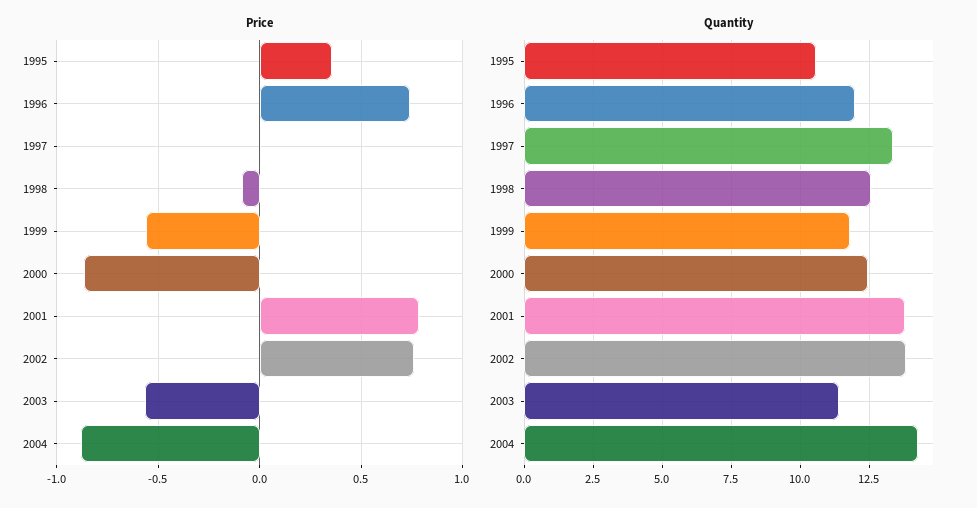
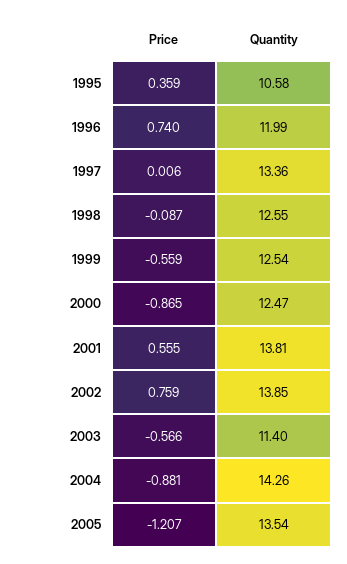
Price, 2001: 0.8 -> 0.555
Quantity, 1999: 11.75 -> 12.54
Price, 2005: none -> -1.207
Quantity, 2005: none -> 13.54

